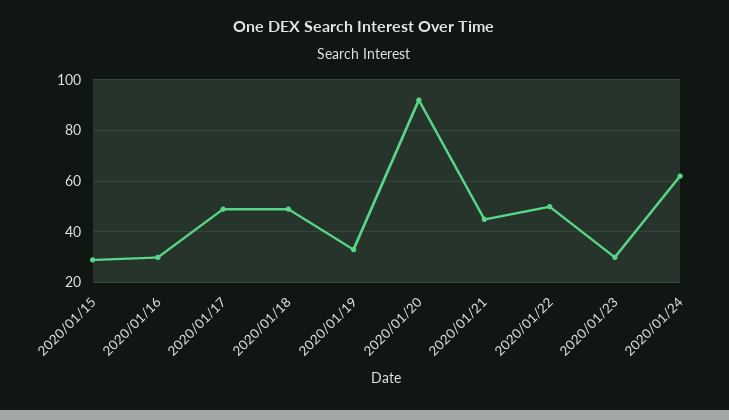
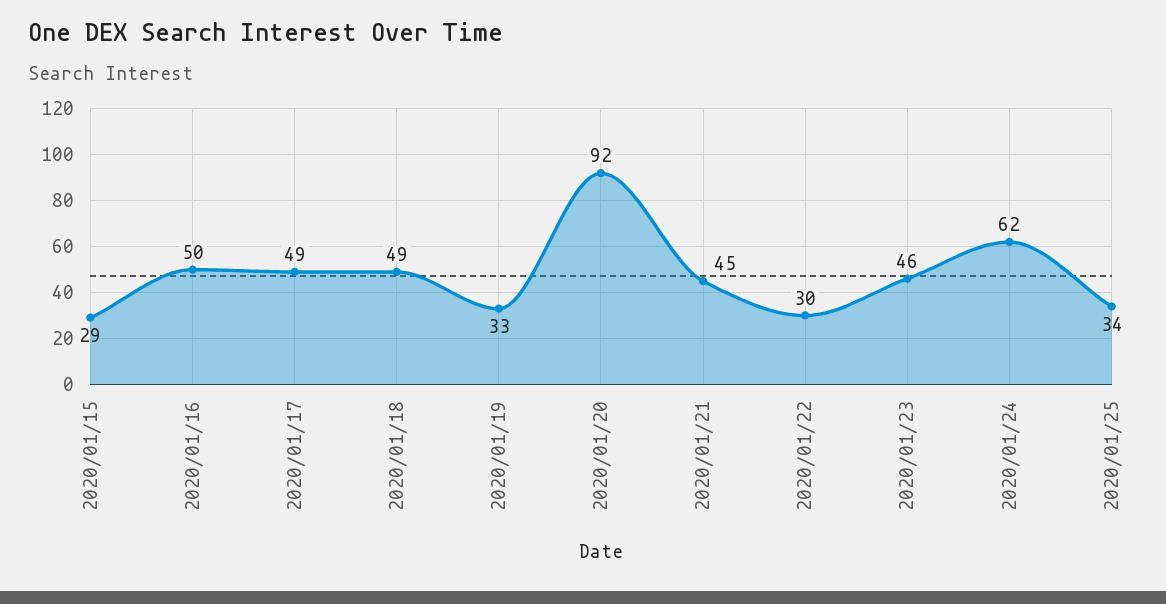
2020/01/16: 30 -> 50
2020/01/22: 50 -> 30
2020/01/23: 30 -> 46
2020/01/25: none -> 34

